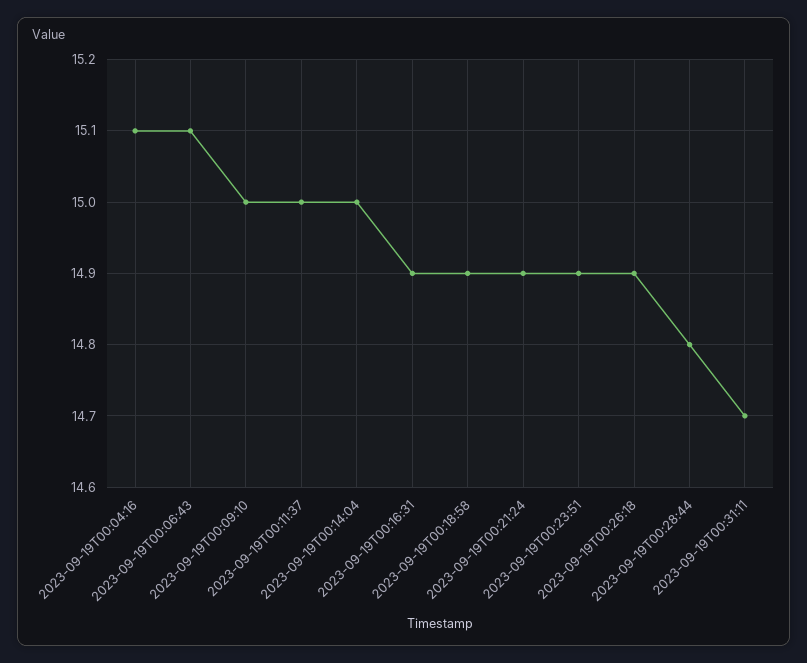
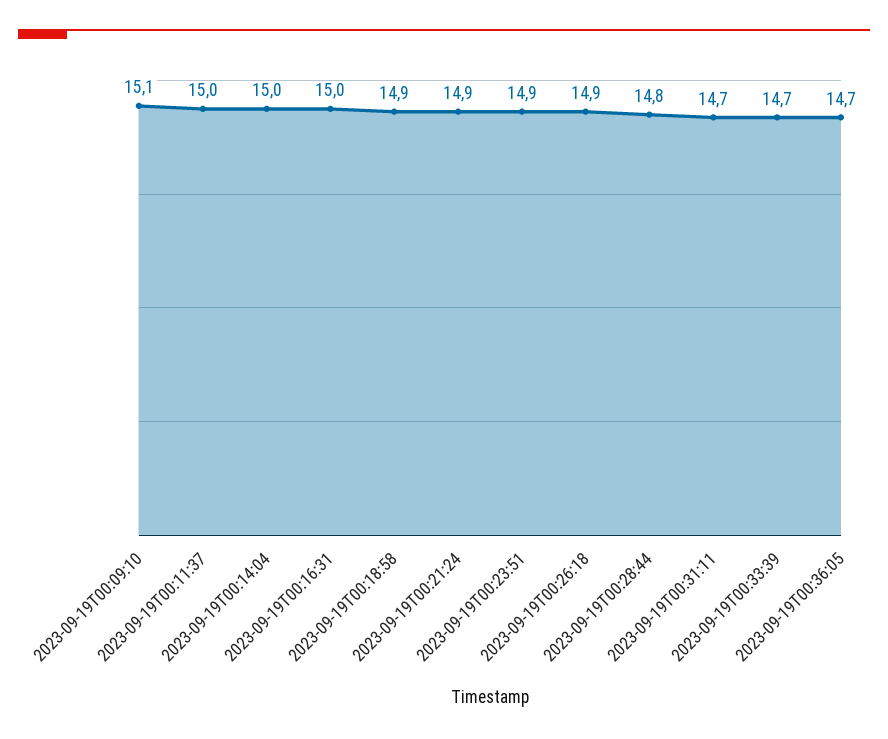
2023-09-19T00:04:16: 15.1 -> none
2023-09-19T00:06:43: 15.1 -> none
2023-09-19T00:09:10: 15 -> 15.1
2023-09-19T00:16:31: 14.9 -> 15
2023-09-19T00:33:39: none -> 14.7
2023-09-19T00:36:05: none -> 14.7

